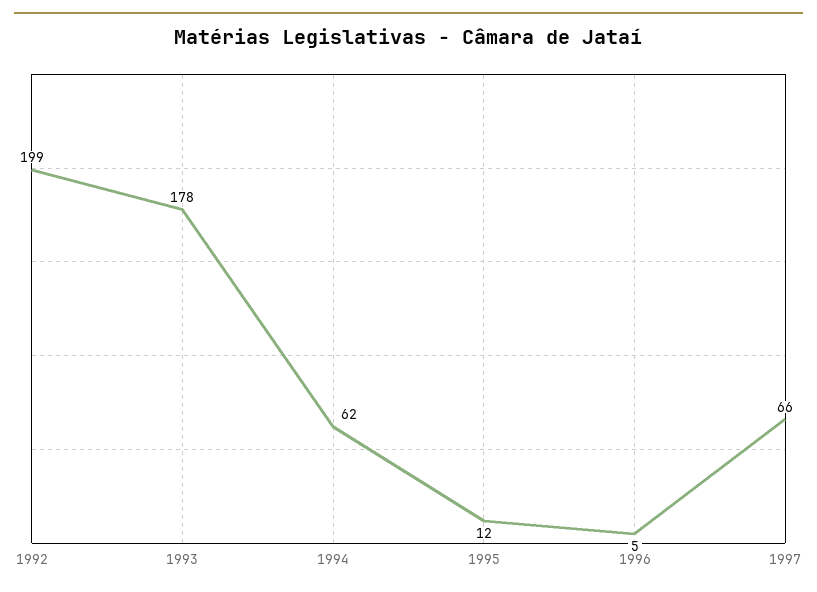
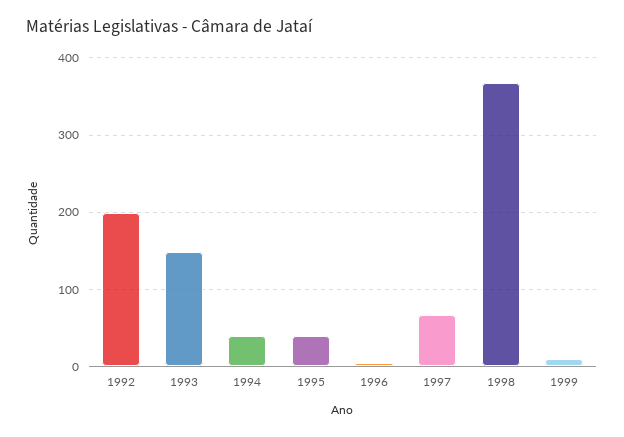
1993: 178 -> 150
1994: 62 -> 40
1995: 12 -> 40
1998: none -> 370
1999: none -> 10

